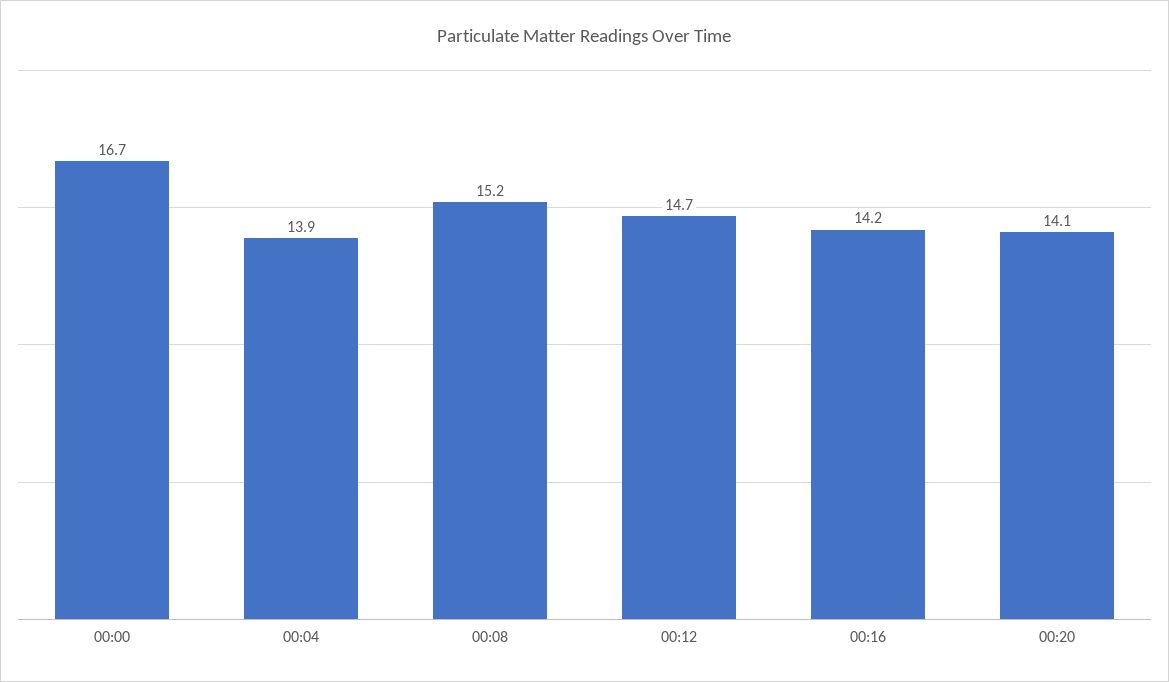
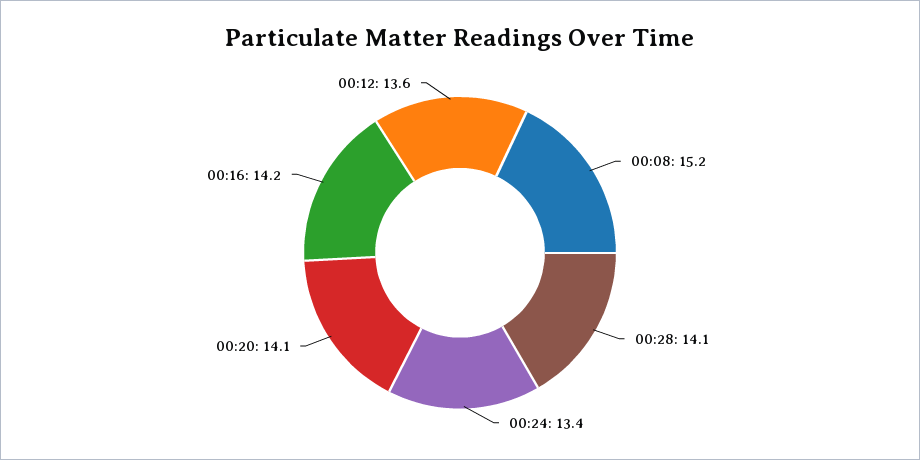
00:00: 16.7 -> none
00:04: 13.9 -> none
00:12: 14.7 -> 13.6
00:28: none -> 14.1
00:24: none -> 13.4

